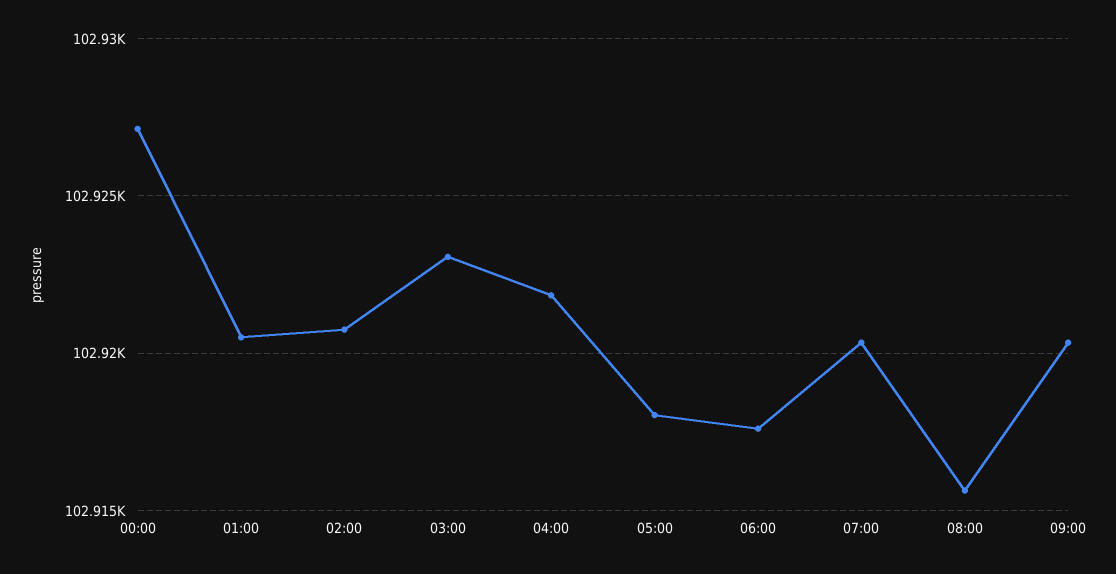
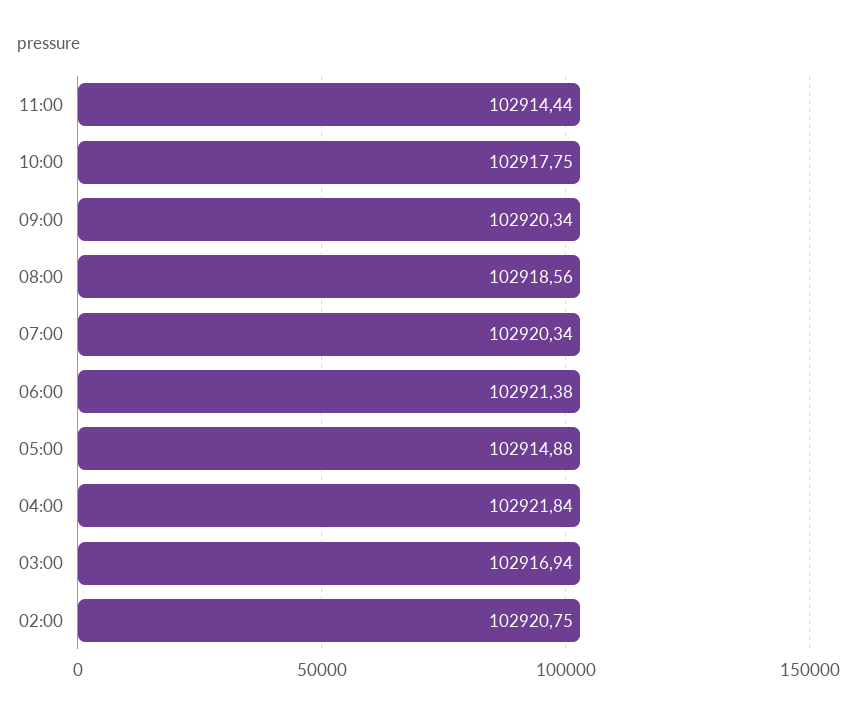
00:00: 102927 -> none
01:00: 102920.5 -> none
03:00: 102923 -> 102916.94
05:00: 102918 -> 102914.88
06:00: 102917.5 -> 102921.38
08:00: 102915.5 -> 102918.56
11:00: none -> 102914.44
10:00: none -> 102917.75

